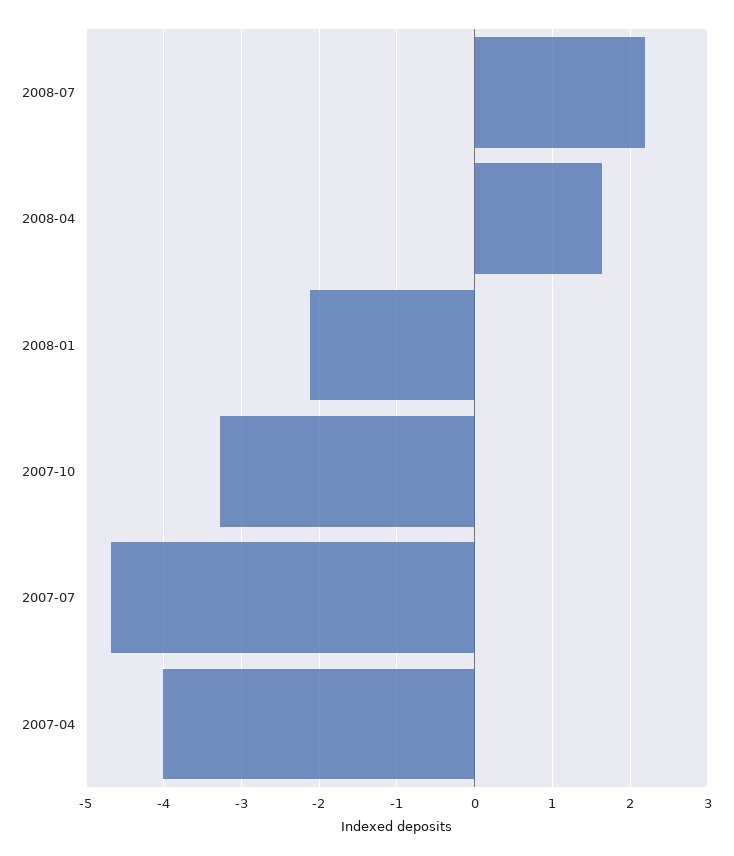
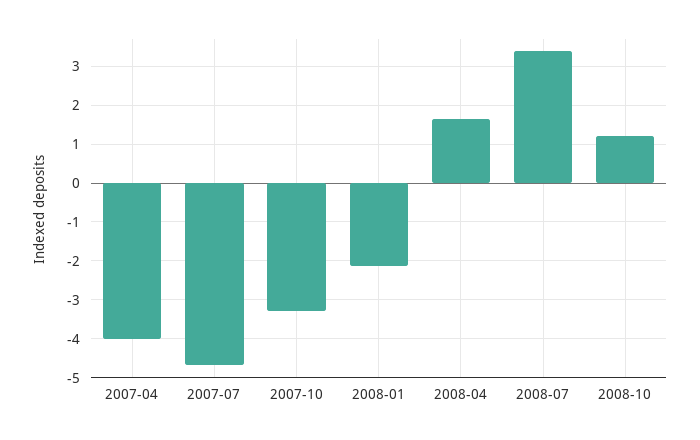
2008-07: 2.2 -> 3.4
2008-10: none -> 1.2

